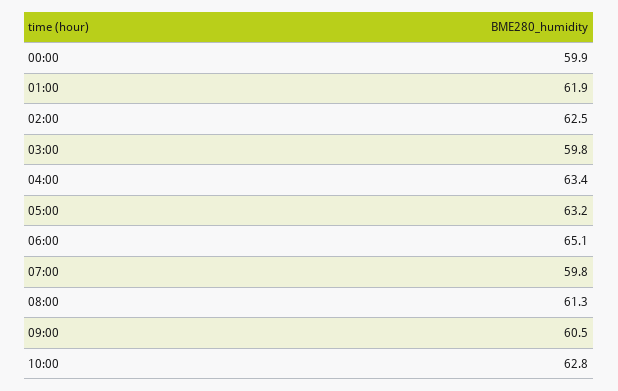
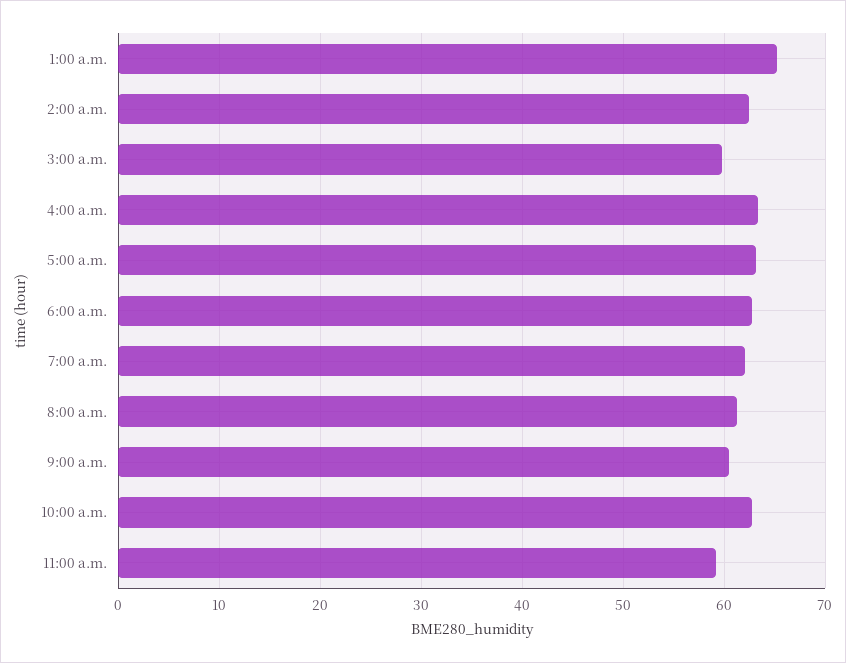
00:00: 59.9 -> none
01:00: 61.9 -> 65
06:00: 65.1 -> 63
07:00: 59.8 -> 62
11:00 a.m.: none -> 59

